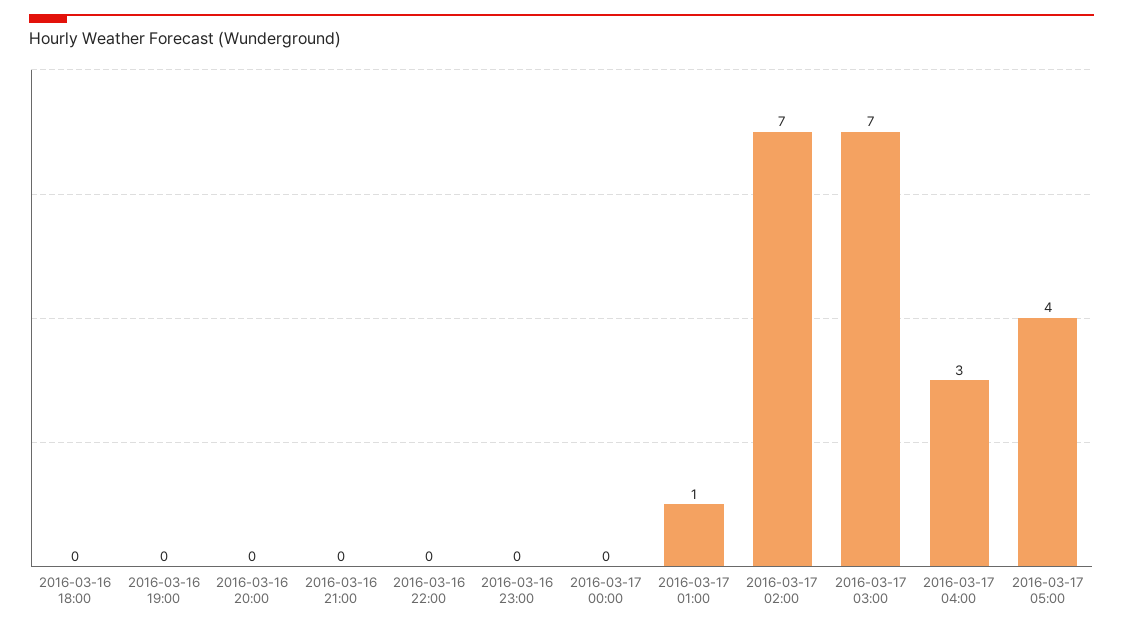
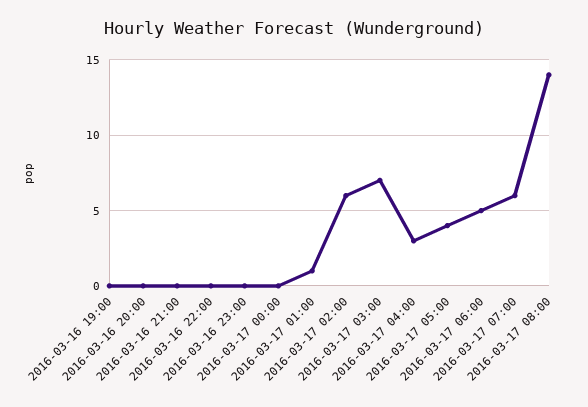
2016-03-16 18:00: 0 -> none
2016-03-17 02:00: 7 -> 6
2016-03-17 06:00: none -> 5
2016-03-17 07:00: none -> 6
2016-03-17 08:00: none -> 14

